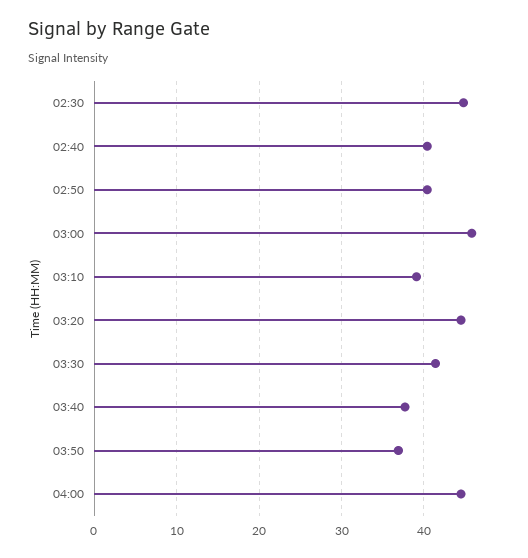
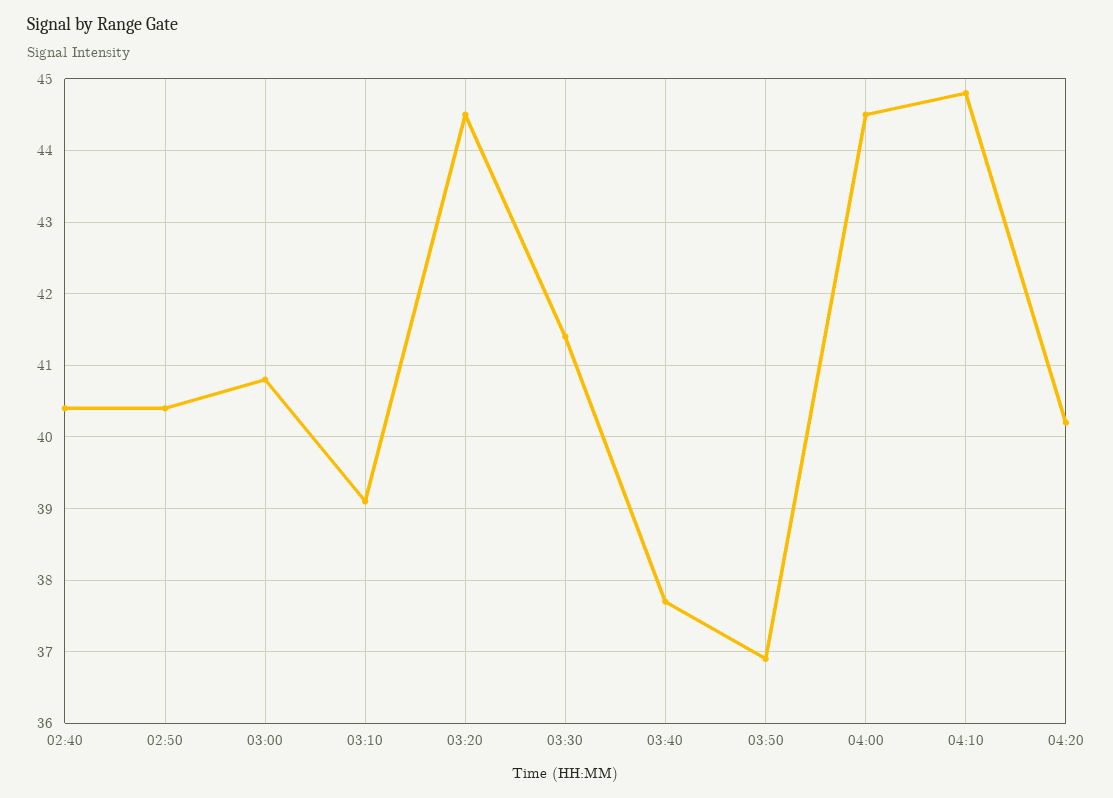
02:30: 45 -> none
03:00: 46 -> 40.8
04:10: none -> 44.8
04:20: none -> 40.2

